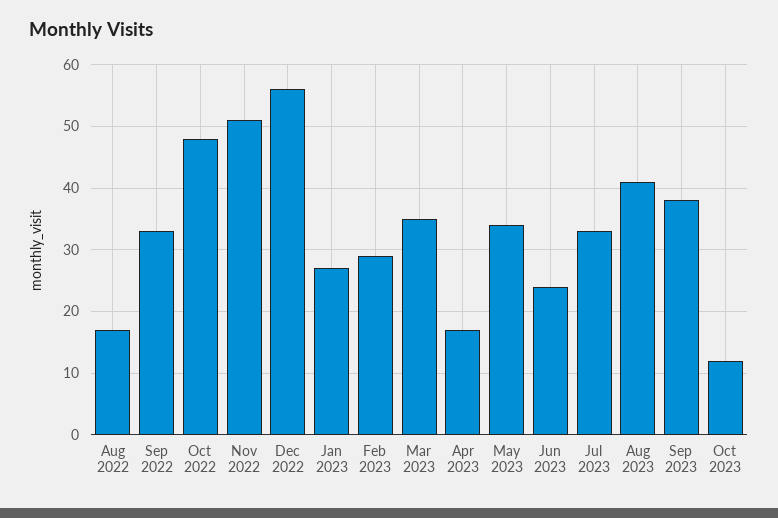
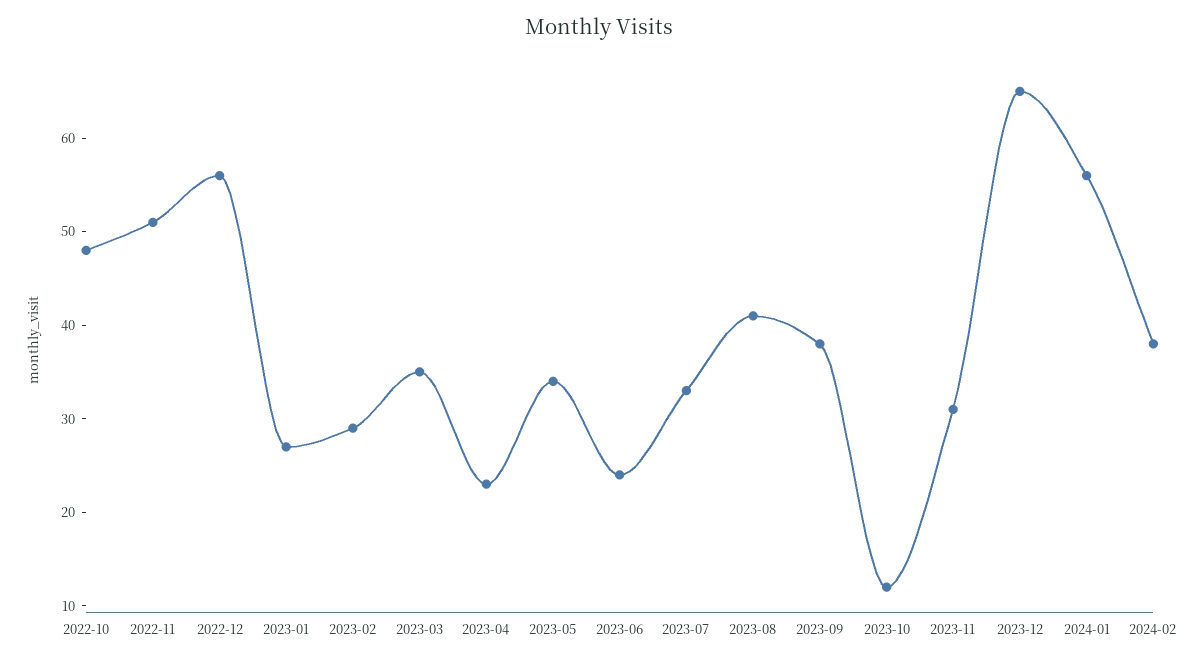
Aug 2022: 17 -> none
Sep 2022: 33 -> none
Apr 2023: 17 -> 23
2023-11: none -> 31
2023-12: none -> 65
2024-01: none -> 56
2024-02: none -> 38

